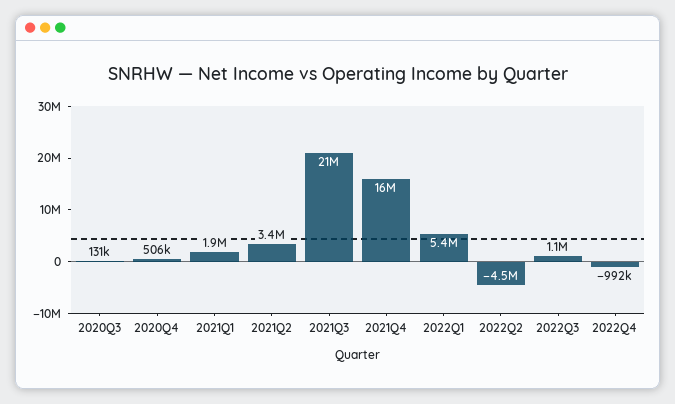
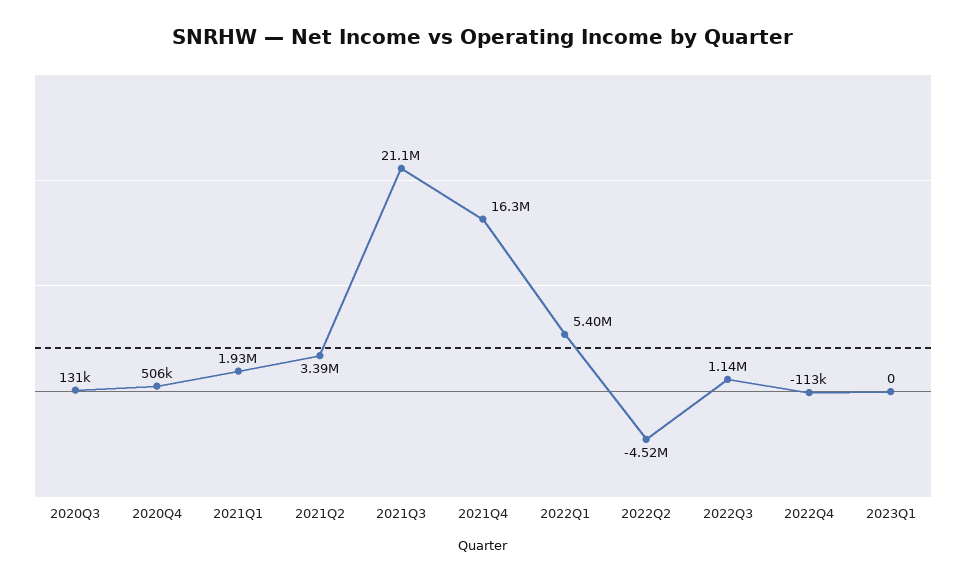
2022Q4: -992000 -> -113000
2023Q1: none -> 0

